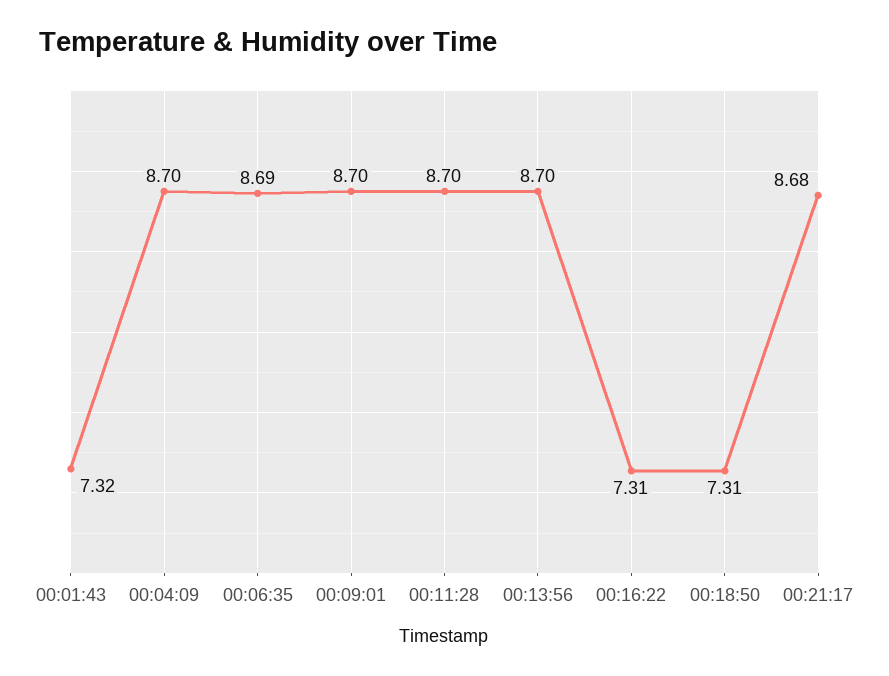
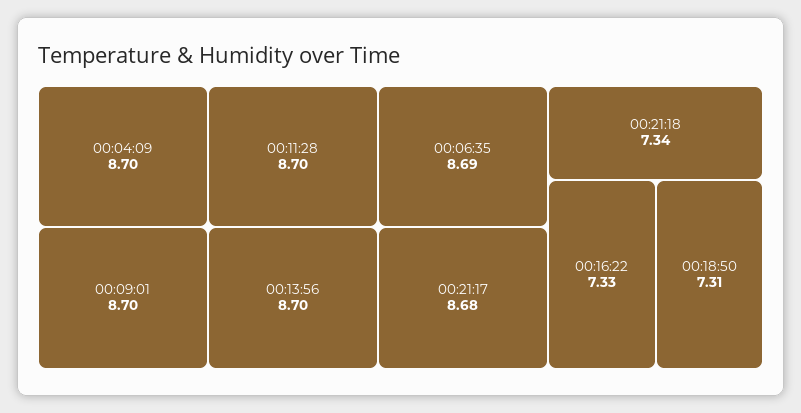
00:01:43: 7.32 -> none
00:16:22: 7.31 -> 7.33
00:21:18: none -> 7.34

